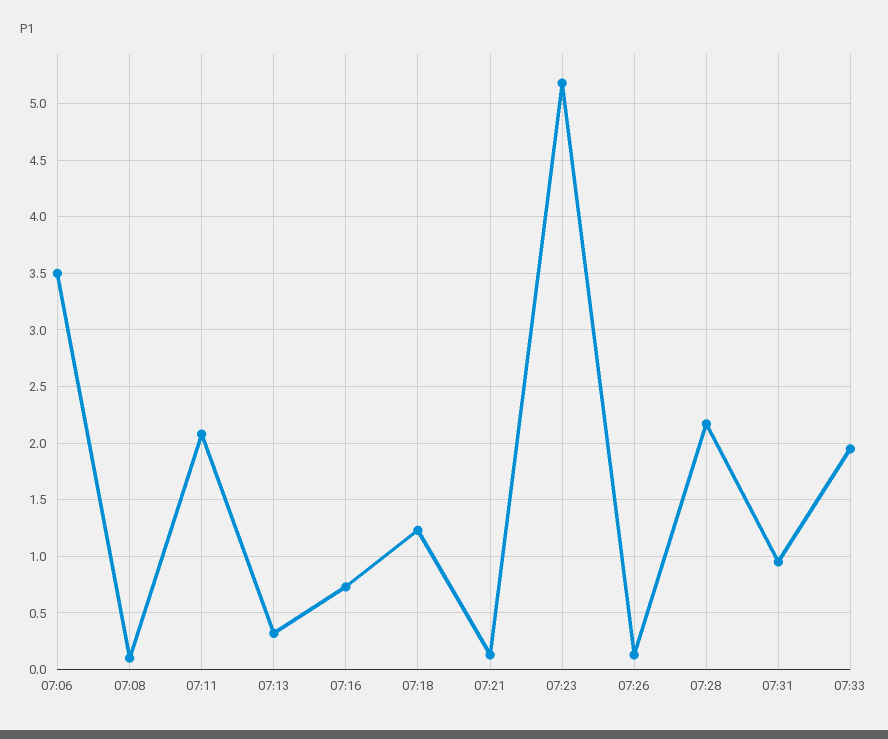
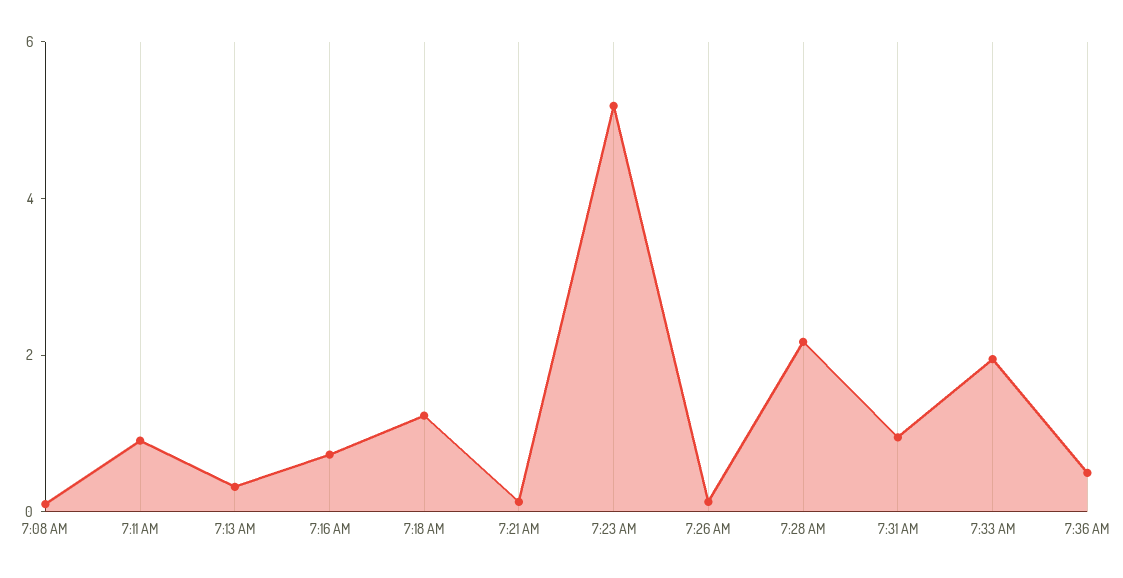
07:06: 3.5 -> none
07:11: 2.1 -> 1
7:36 AM: none -> 0.5

